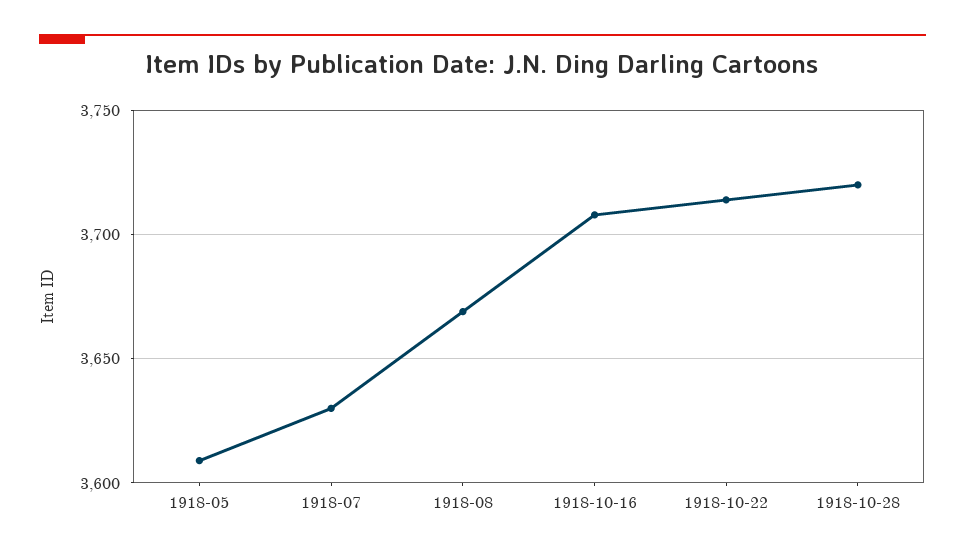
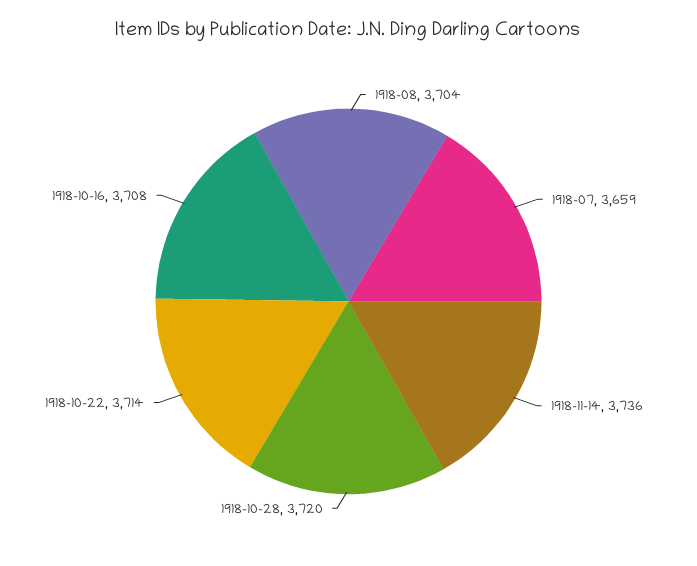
1918-05: 3610 -> none
1918-07: 3630 -> 3659
1918-08: 3670 -> 3704
1918-11-14: none -> 3736

